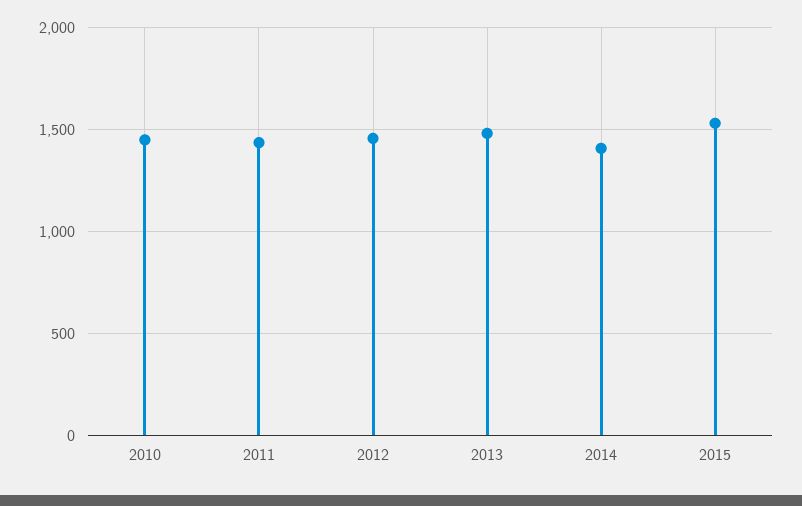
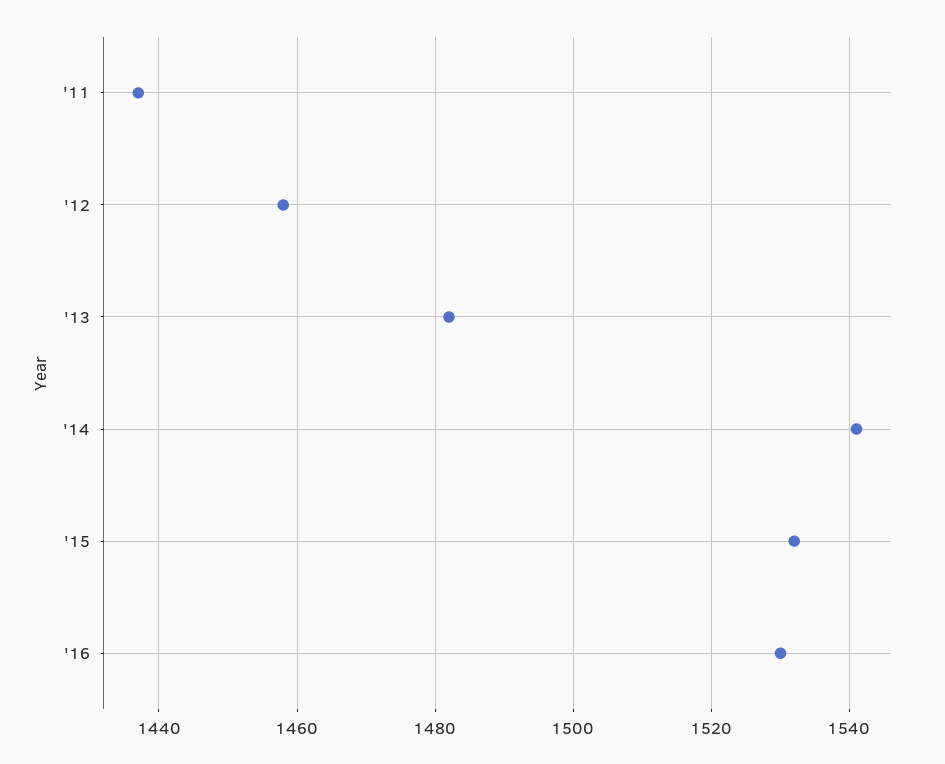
2010: 1450 -> none
2014: 1400 -> 1540
'16: none -> 1530

